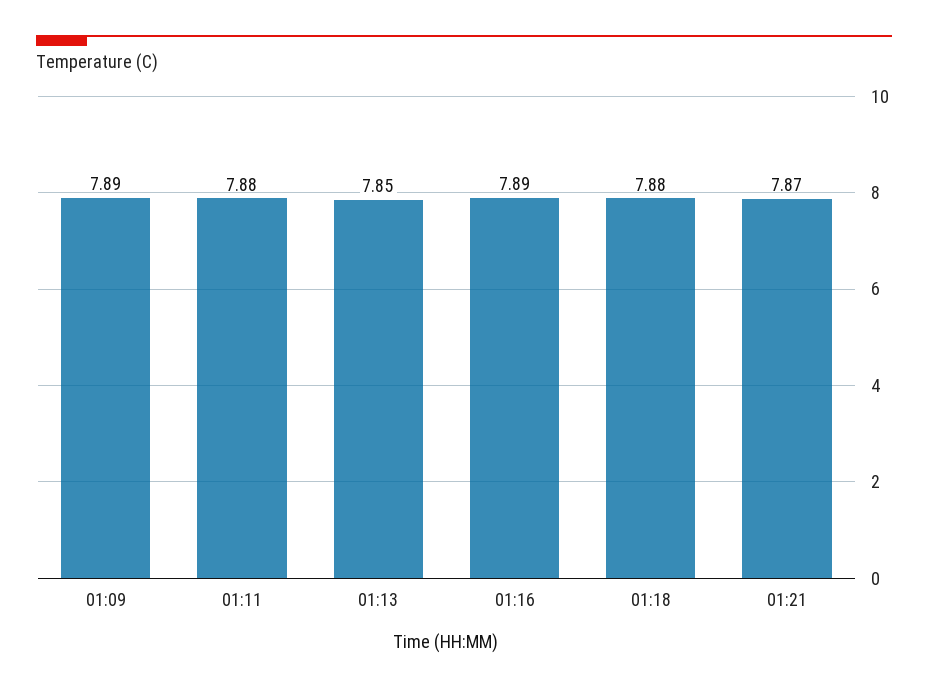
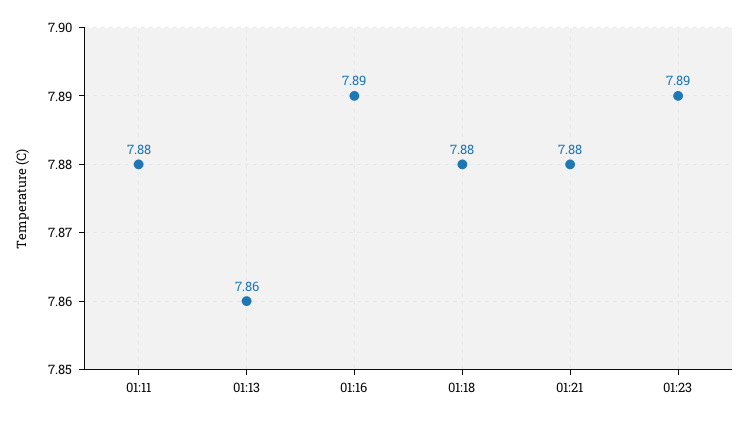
01:09: 7.89 -> none
01:13: 7.85 -> 7.86
01:21: 7.87 -> 7.88
01:23: none -> 7.89

